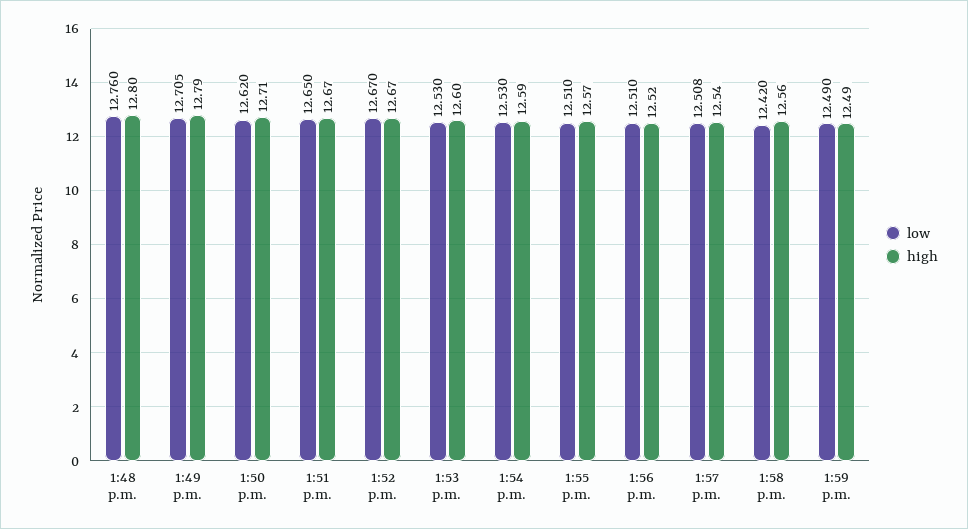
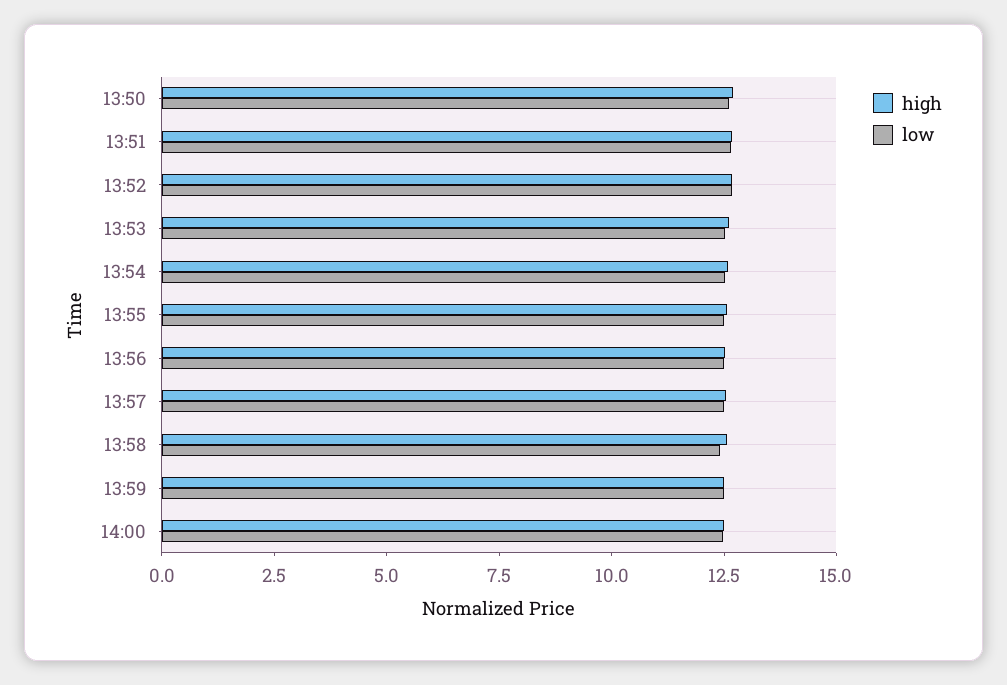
low, 1:48 p.m.: 12.76 -> none
high, 1:48 p.m.: 12.8 -> none
low, 1:49 p.m.: 12.705 -> none
high, 1:49 p.m.: 12.79 -> none
high, 14:00: none -> 12.5
low, 14:00: none -> 12.5

